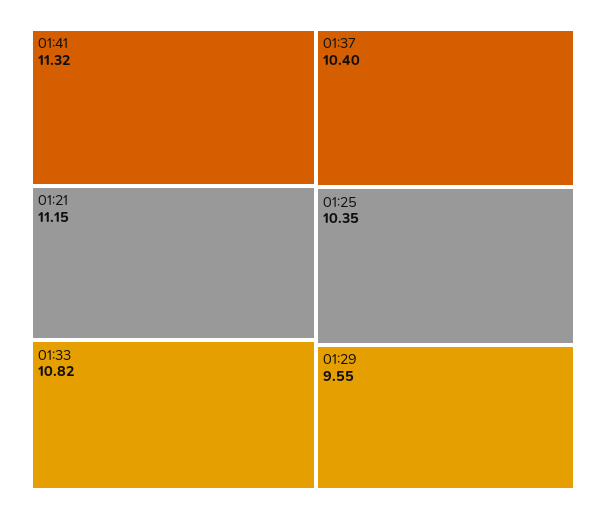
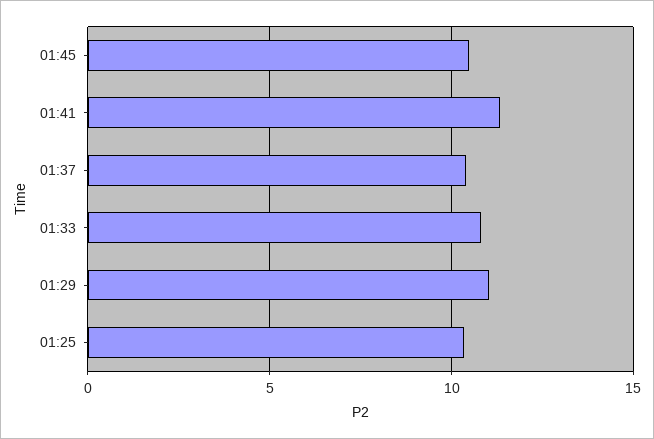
01:21: 11.15 -> none
01:29: 9.55 -> 11
01:45: none -> 10.5

